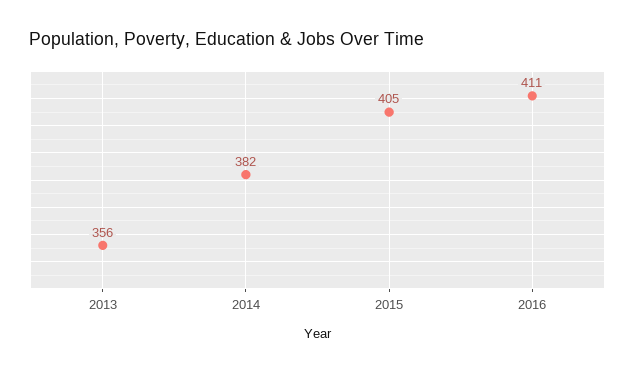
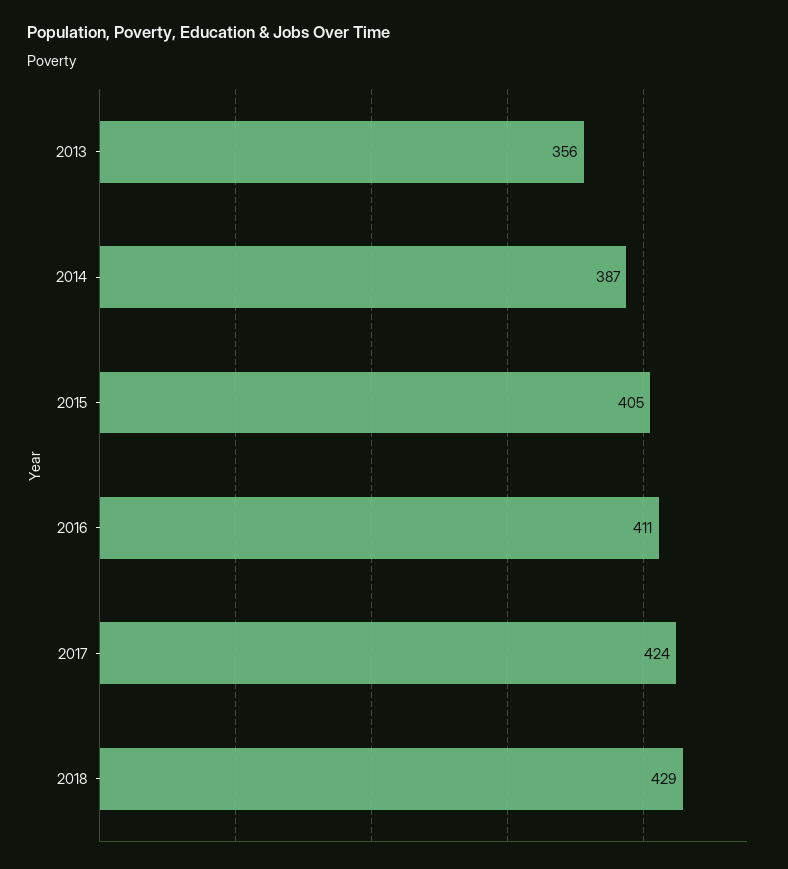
2014: 382 -> 387
2017: none -> 424
2018: none -> 429

